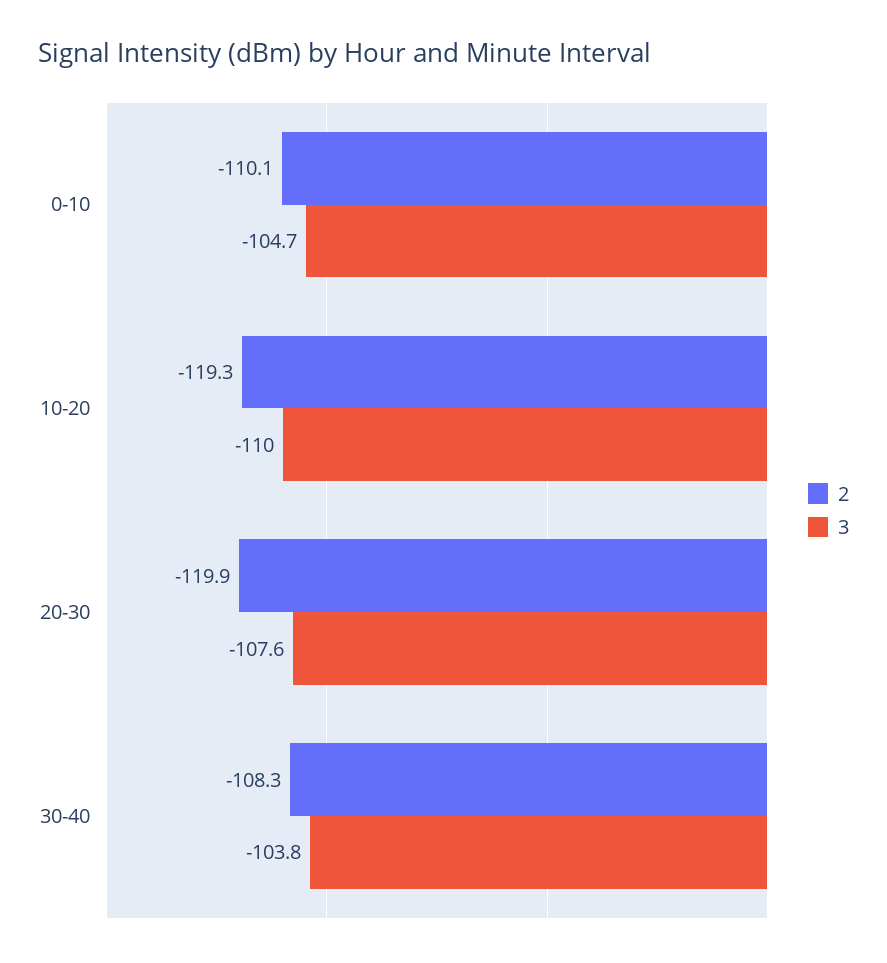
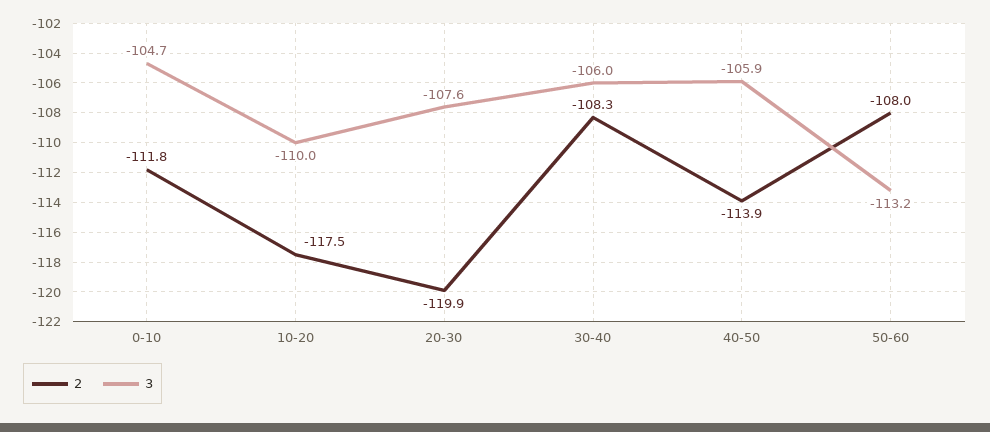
2, 0-10: -110.1 -> -111.8
2, 10-20: -119.3 -> -117.5
3, 30-40: -103.8 -> -106
2, 40-50: none -> -113.9
3, 40-50: none -> -105.9
2, 50-60: none -> -108
3, 50-60: none -> -113.2

